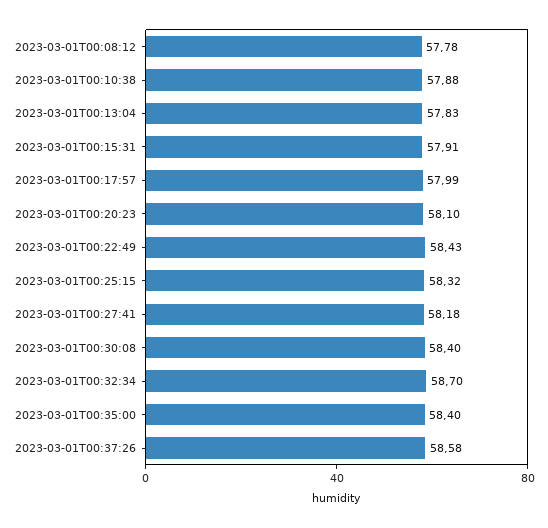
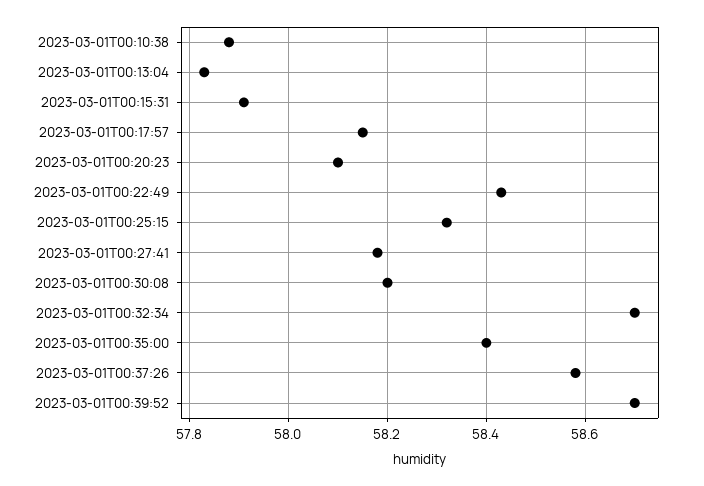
2023-03-01T00:08:12: 57.78 -> none
2023-03-01T00:17:57: 57.99 -> 58.15
2023-03-01T00:30:08: 58.4 -> 58.2
2023-03-01T00:39:52: none -> 58.7

